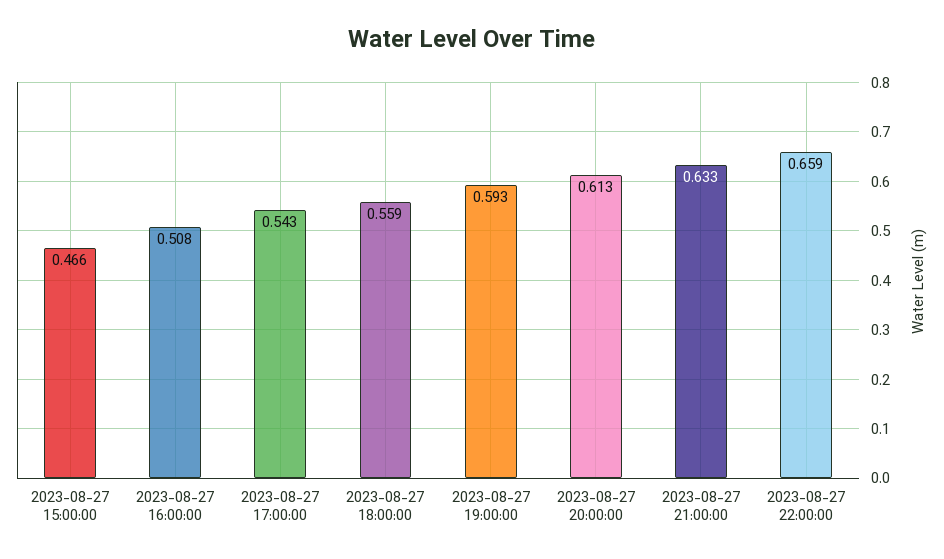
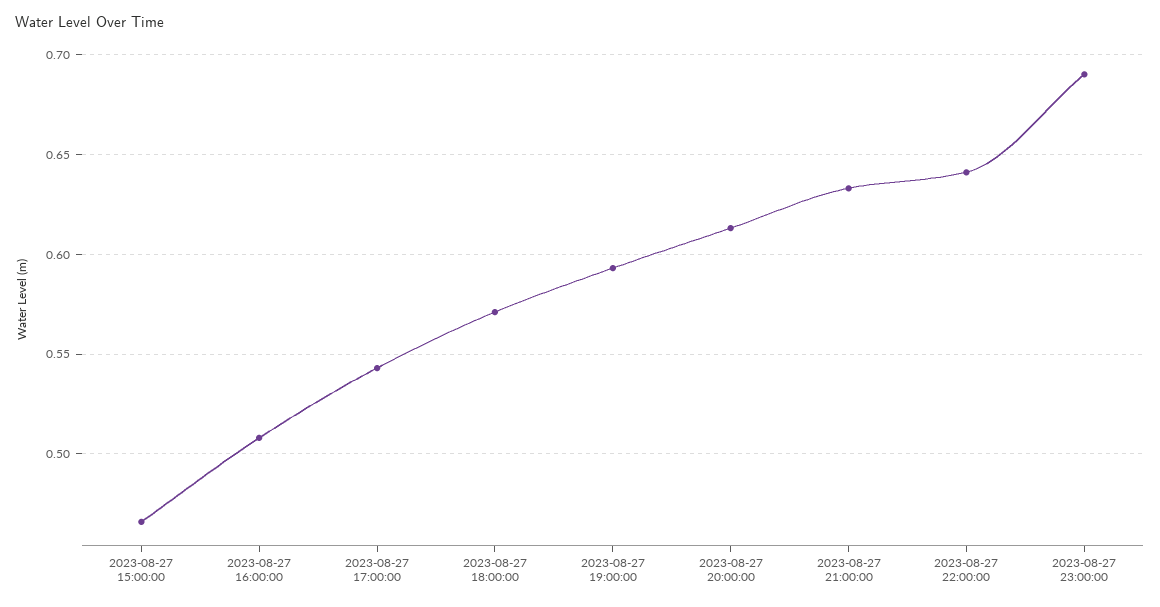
2023-08-27 18:00:00: 0.559 -> 0.57
2023-08-27 22:00:00: 0.659 -> 0.64
2023-08-27 23:00:00: none -> 0.69

